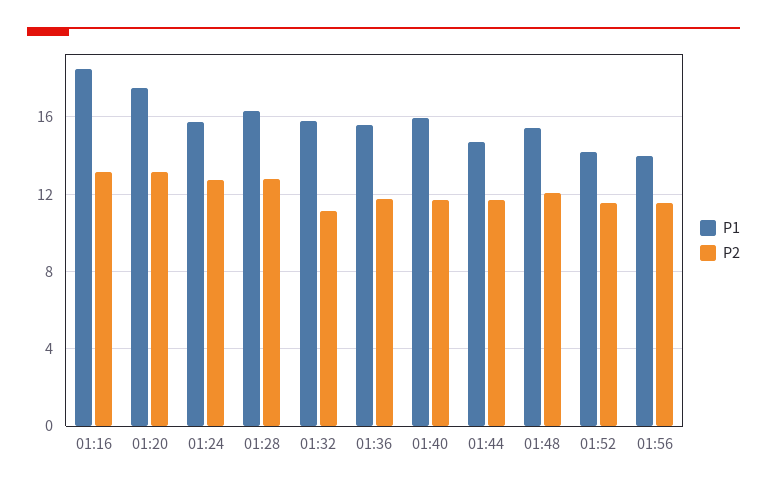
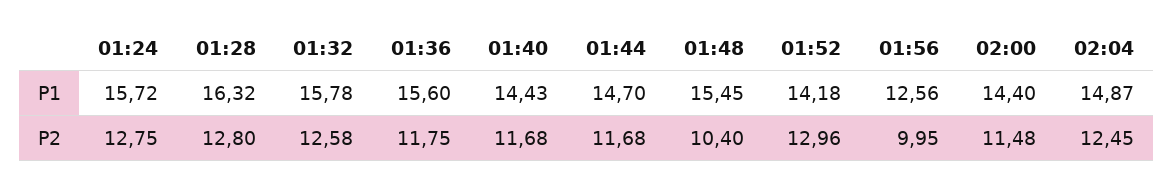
P1, 01:16: 18.5 -> none
P2, 01:16: 13 -> none
P1, 01:20: 17.5 -> none
P2, 01:20: 13 -> none
P2, 01:32: 11 -> 12.58
P1, 01:40: 16 -> 14.43
P2, 01:48: 12 -> 10.4
P2, 01:52: 11.5 -> 12.96
P1, 01:56: 14 -> 12.56
P2, 01:56: 11.5 -> 9.95
P1, 02:00: none -> 14.4
P1, 02:04: none -> 14.87
P2, 02:00: none -> 11.48
P2, 02:04: none -> 12.45

